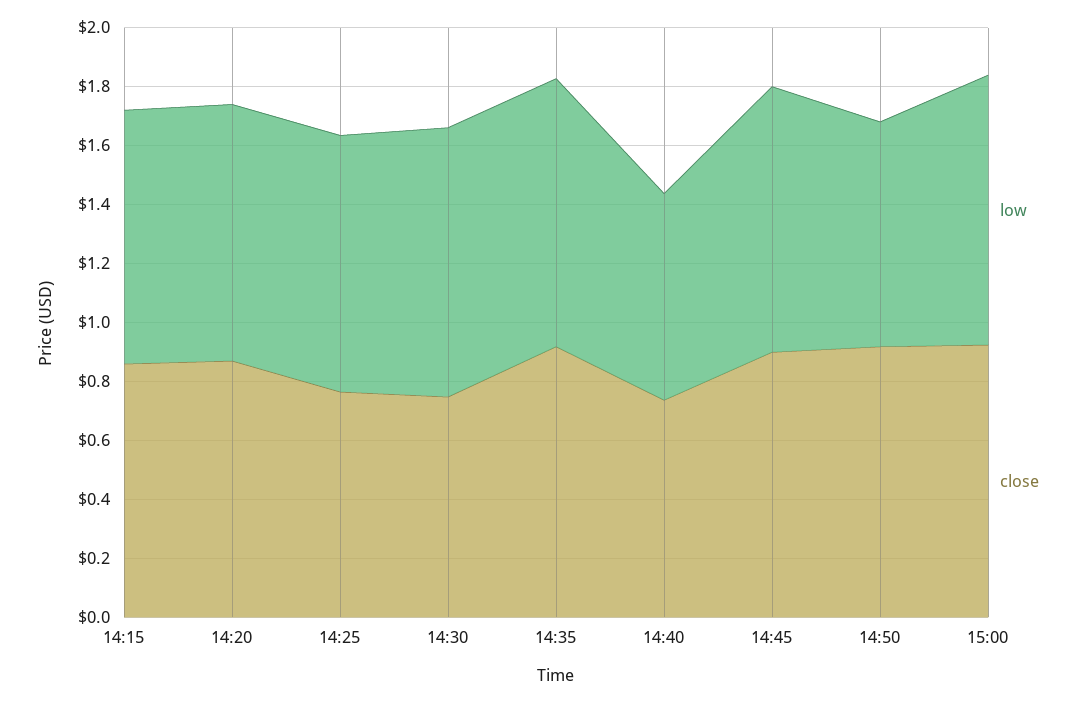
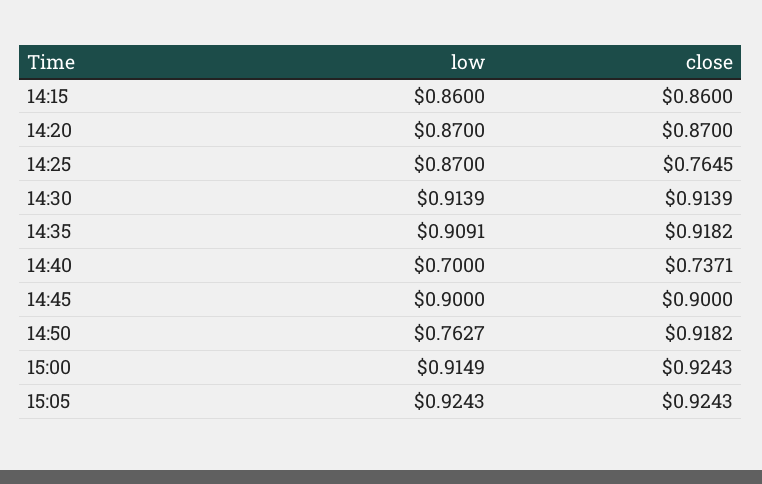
close, 14:30: 0.75 -> 0.9139
low, 15:05: none -> 0.9243
close, 15:05: none -> 0.9243

